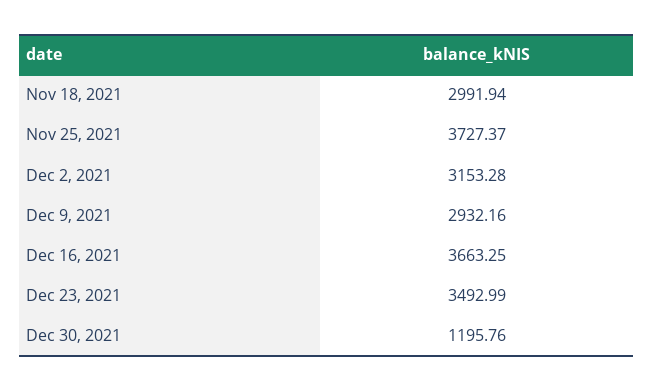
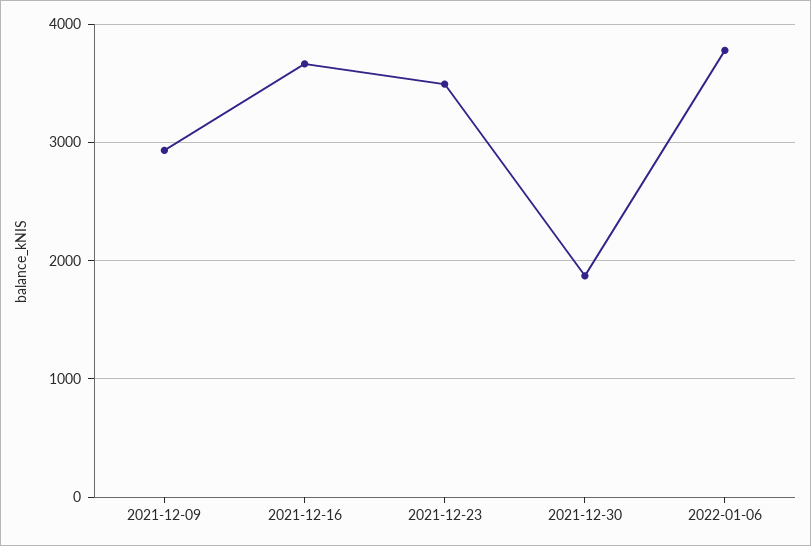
Nov 18, 2021: 2991.94 -> none
Nov 25, 2021: 3727.37 -> none
Dec 2, 2021: 3153.28 -> none
Dec 30, 2021: 1195.76 -> 1900
2022-01-06: none -> 3800

